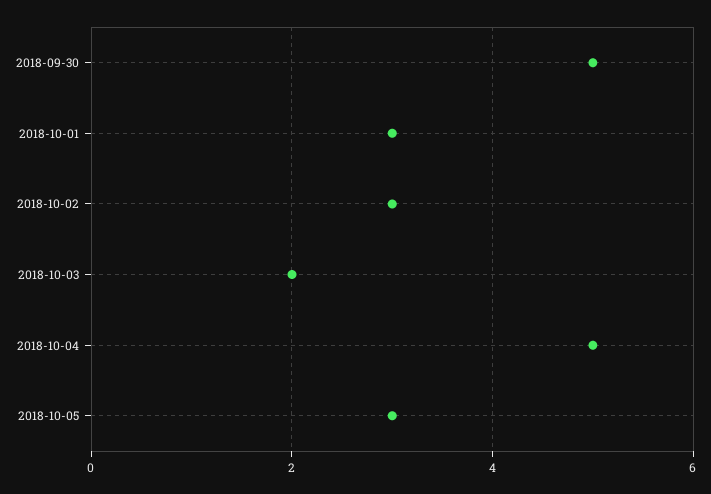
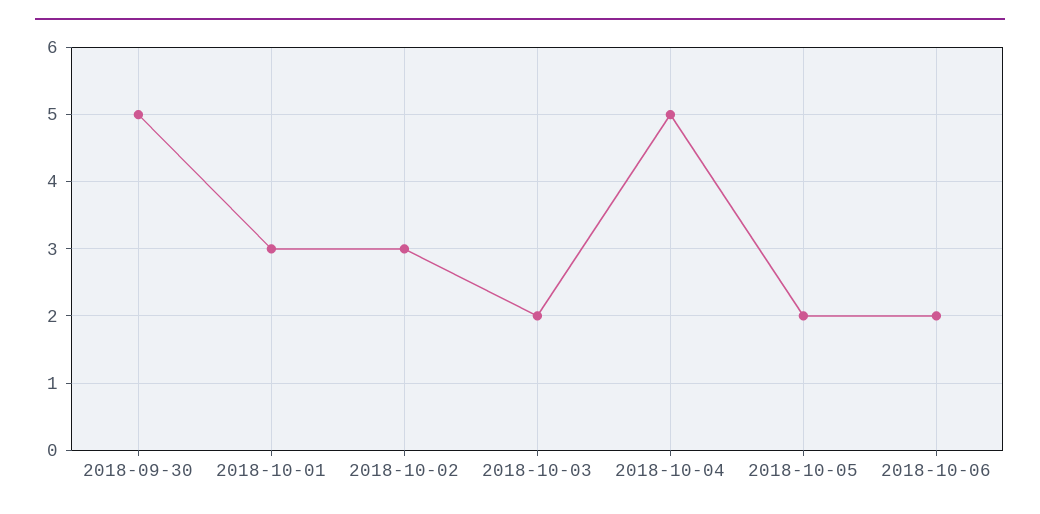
2018-10-05: 3 -> 2
2018-10-06: none -> 2

